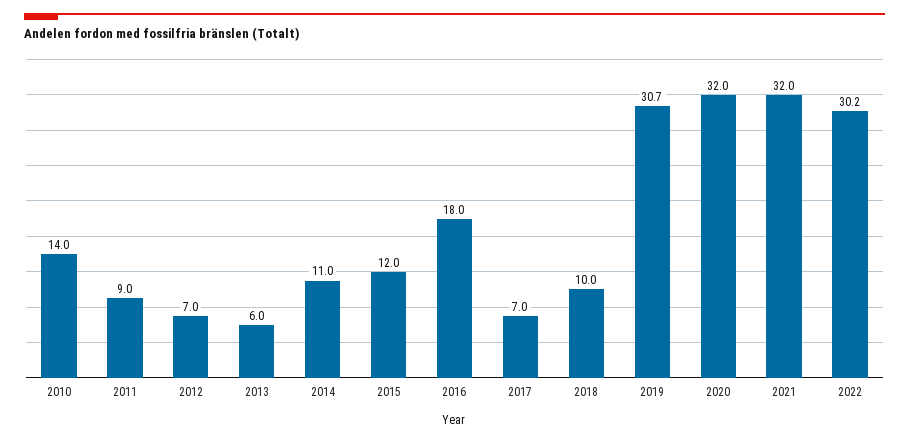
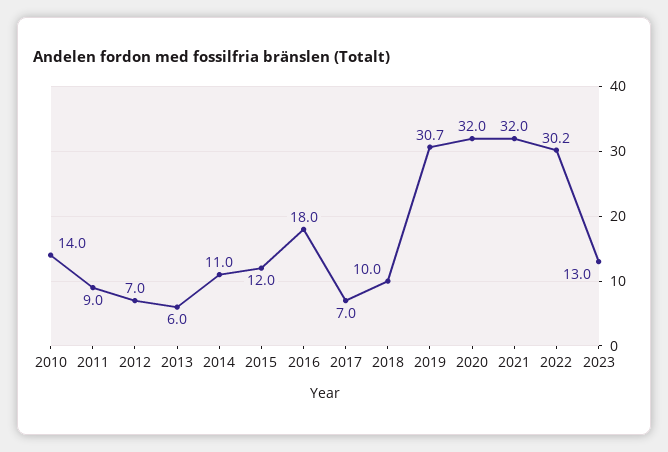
2023: none -> 13

